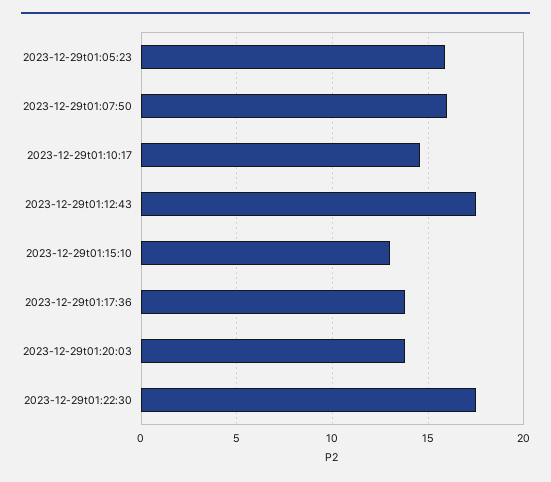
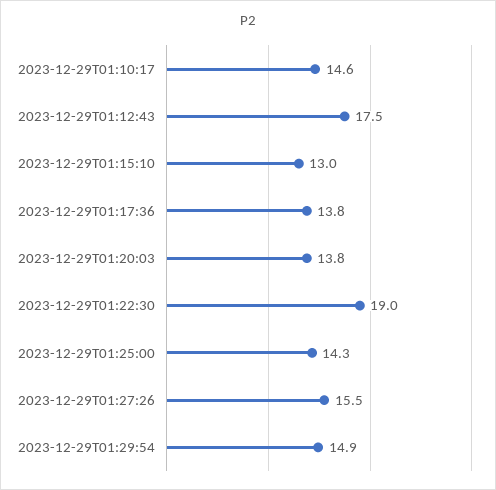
2023-12-29t01:05:23: 16 -> none
2023-12-29t01:07:50: 16 -> none
2023-12-29t01:22:30: 17.5 -> 19
2023-12-29T01:25:00: none -> 14.3
2023-12-29T01:27:26: none -> 15.5
2023-12-29T01:29:54: none -> 14.9

